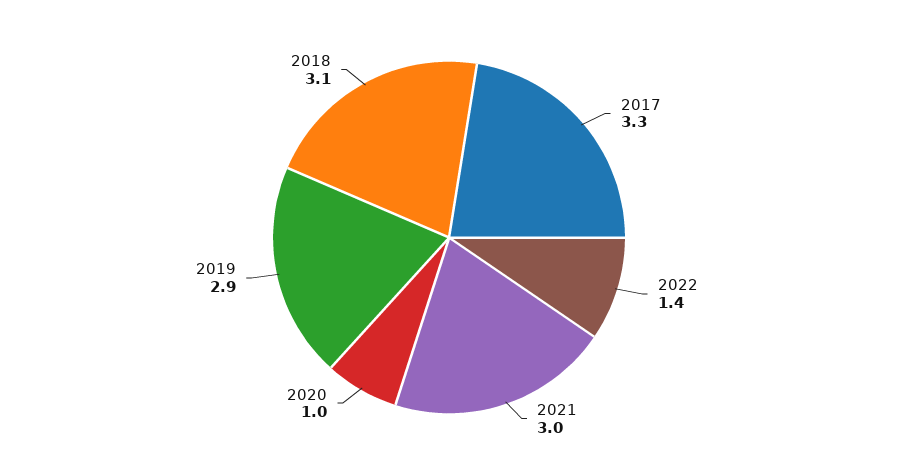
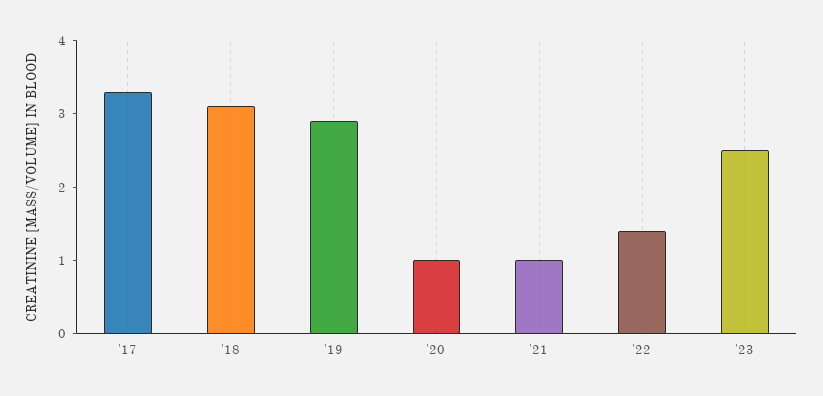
2021: 3 -> 1
'23: none -> 2.5

